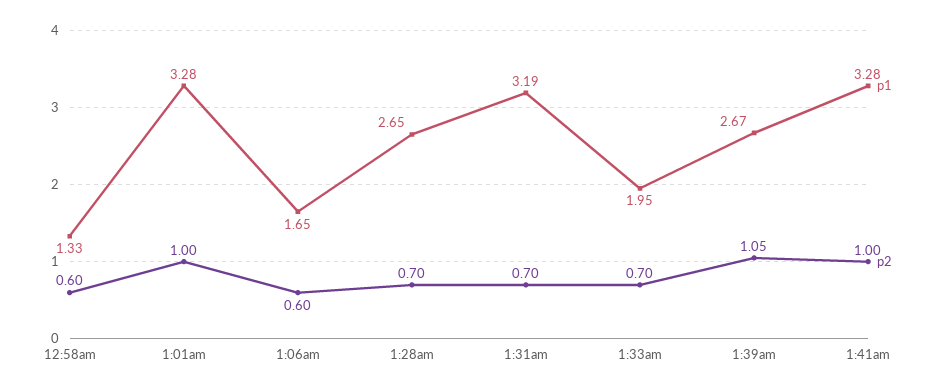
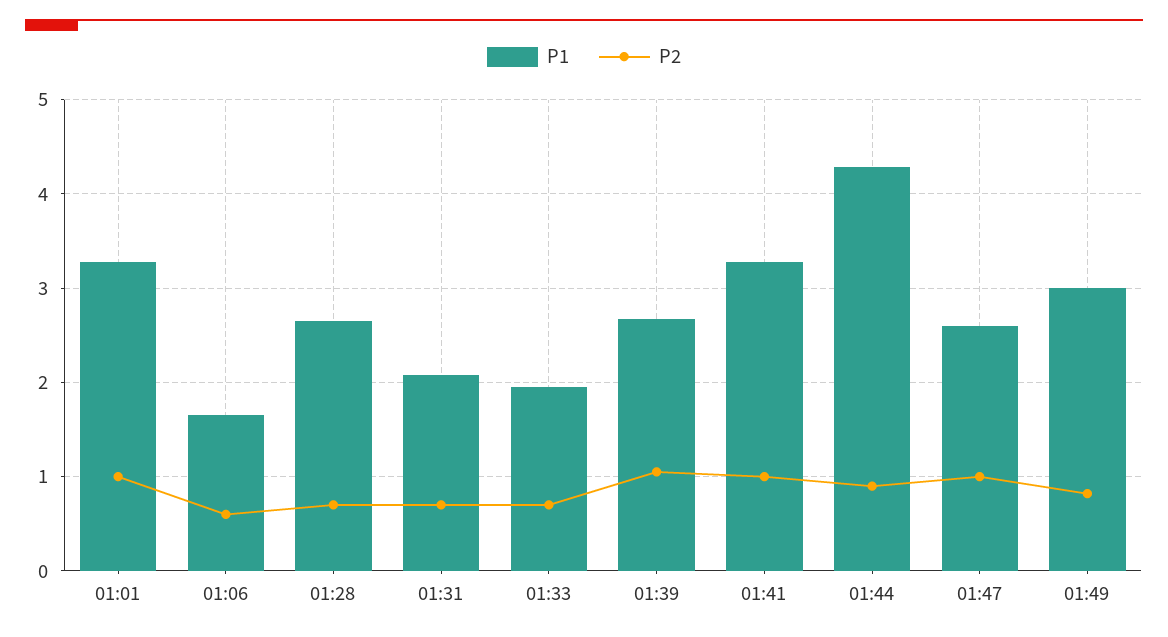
p1, 12:58am: 1.33 -> none
p2, 12:58am: 0.6 -> none
p1, 1:31am: 3.19 -> 2.1
p1, 01:44: none -> 4.3
p2, 01:44: none -> 0.9
p1, 01:47: none -> 2.6
p2, 01:47: none -> 1
p1, 01:49: none -> 3
p2, 01:49: none -> 0.8

